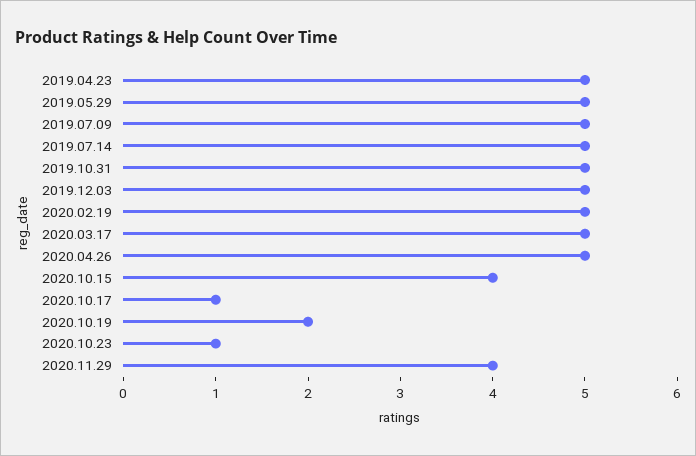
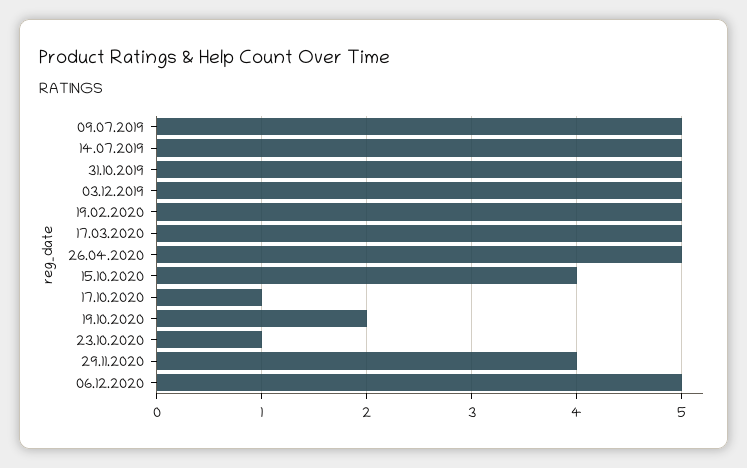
2019.04.23: 5 -> none
2019.05.29: 5 -> none
06.12.2020: none -> 5

